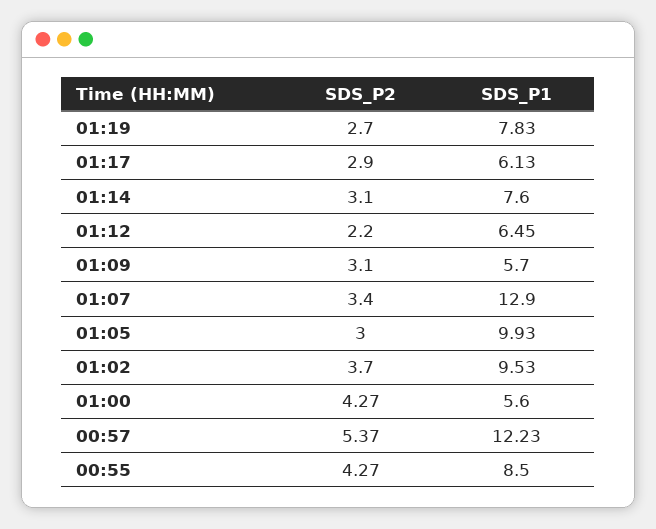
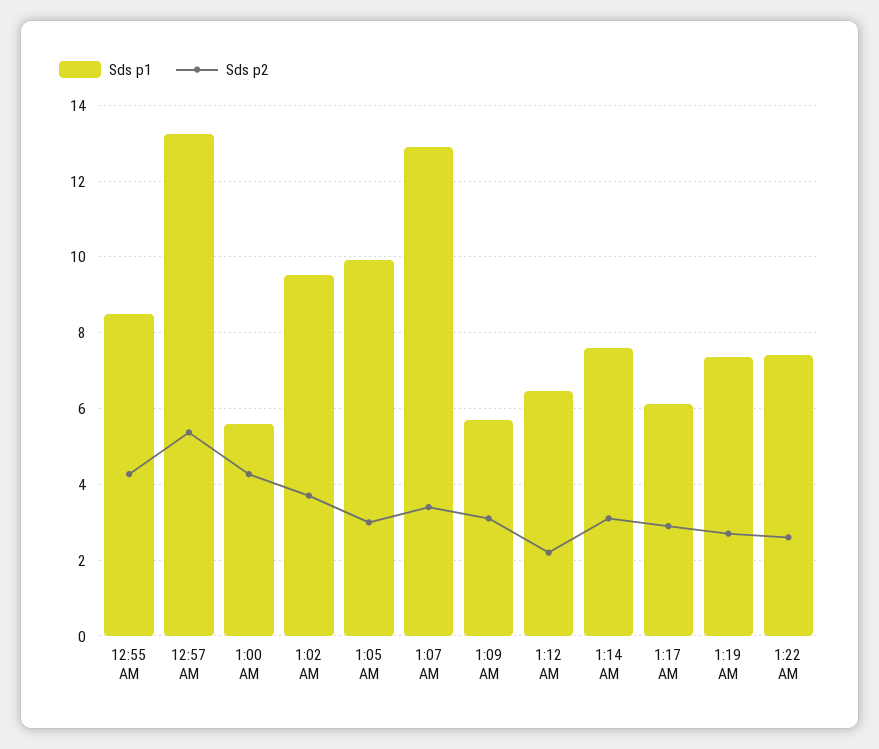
SDS_P1, 01:19: 7.83 -> 7.4
SDS_P1, 00:57: 12.23 -> 13.2
SDS_P1, 1:22 AM: none -> 7.4
SDS_P2, 1:22 AM: none -> 2.6

